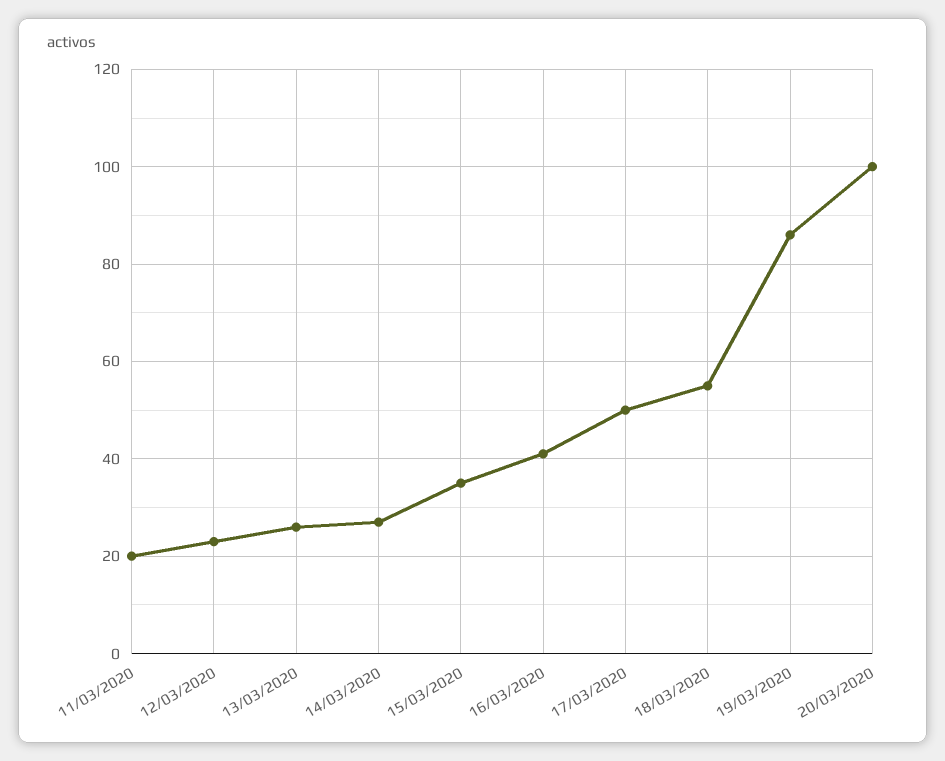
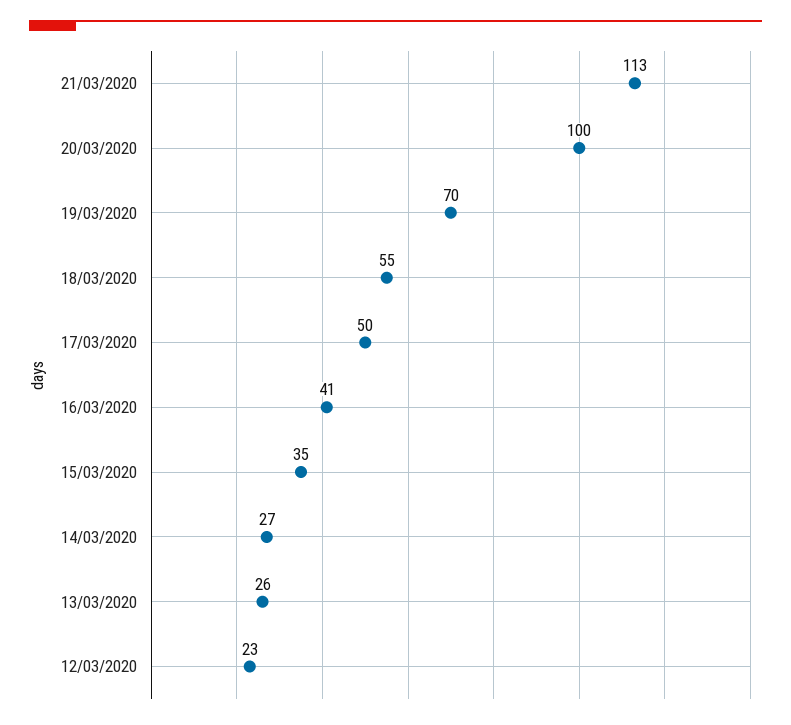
11/03/2020: 20 -> none
19/03/2020: 85 -> 70
21/03/2020: none -> 113

